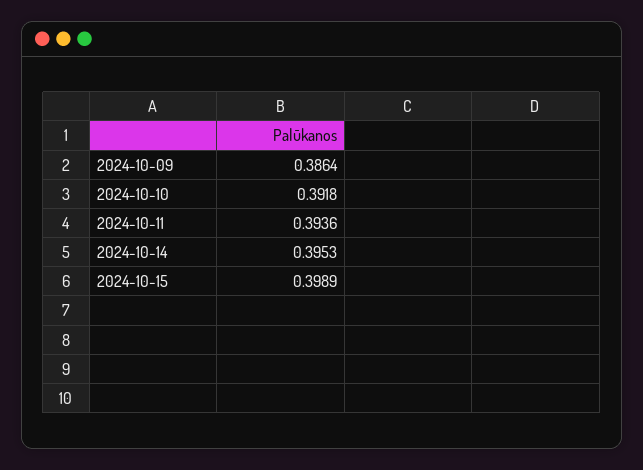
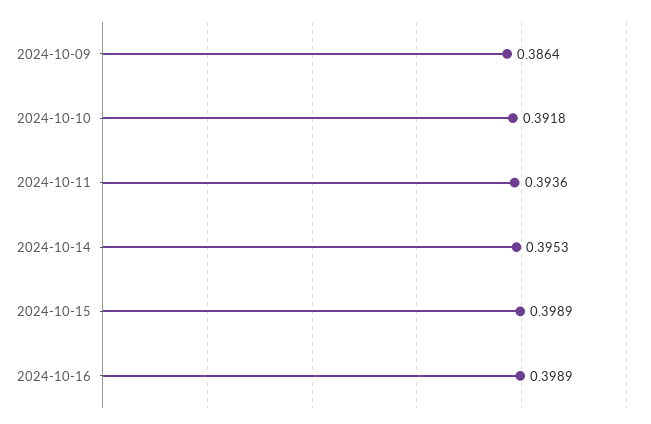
2024-10-16: none -> 0.3989

